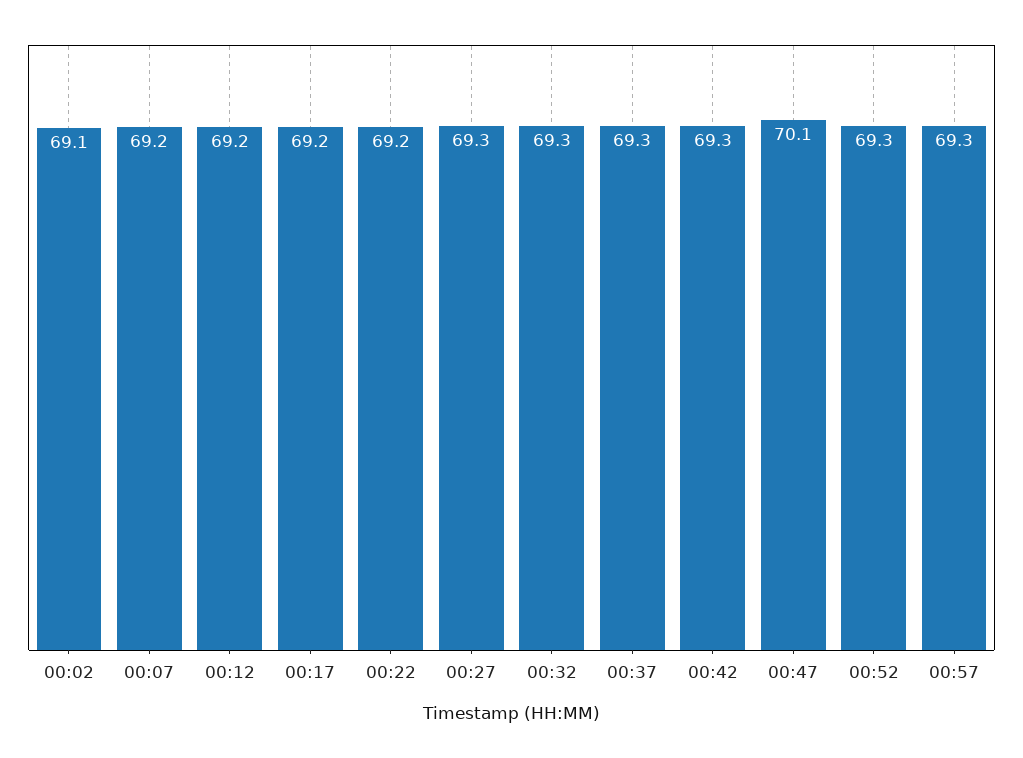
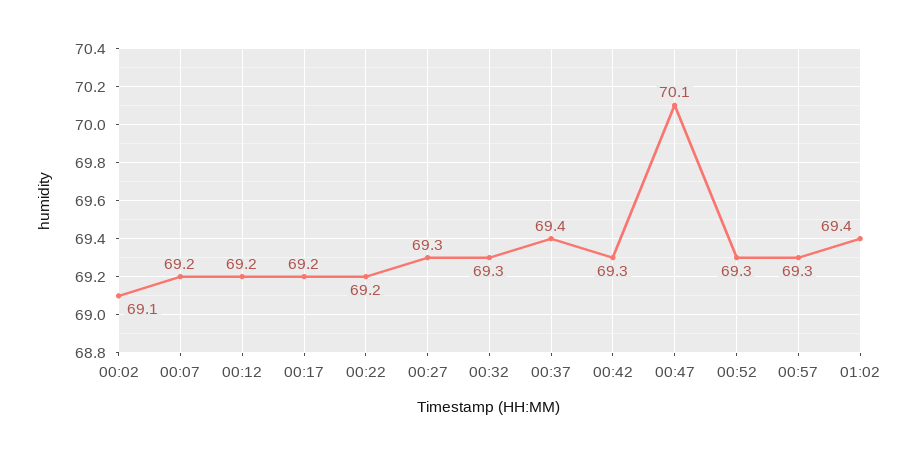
00:37: 69.3 -> 69.4
01:02: none -> 69.4

